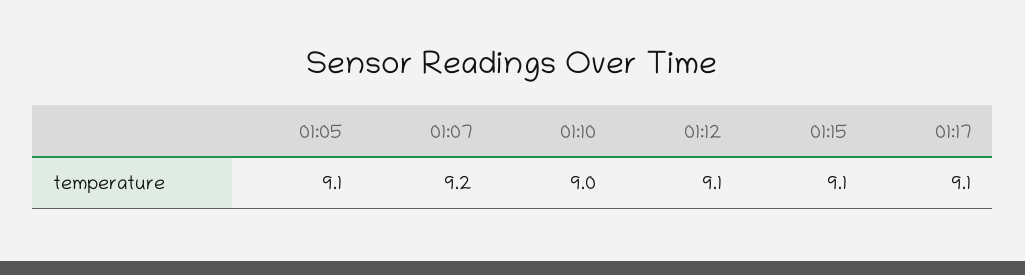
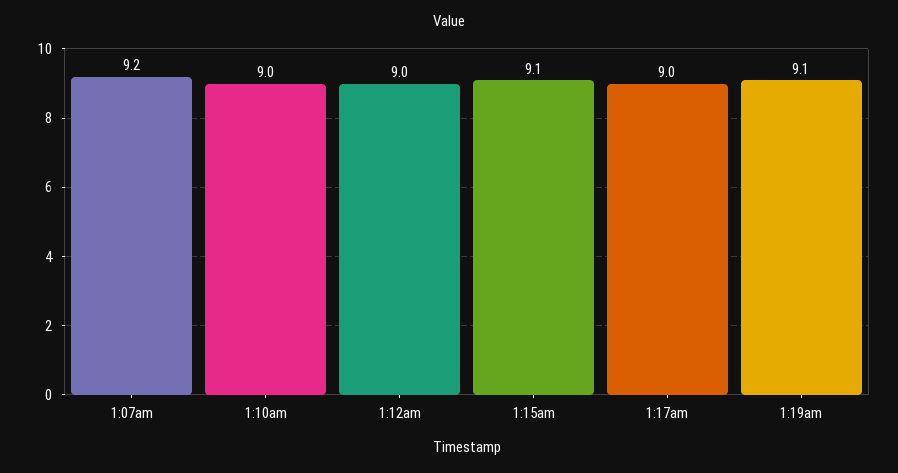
01:05: 9.1 -> none
01:12: 9.1 -> 9
01:17: 9.1 -> 9
1:19am: none -> 9.1

